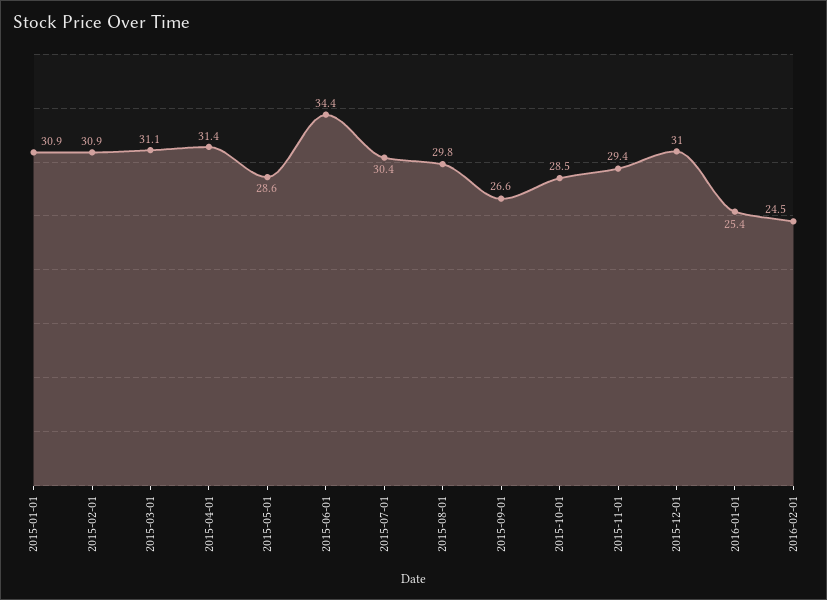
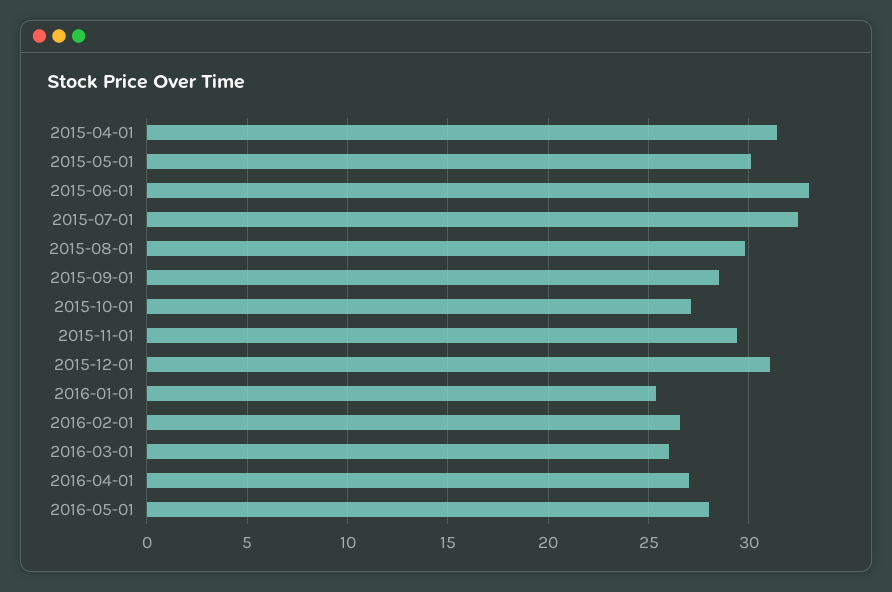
2015-01-01: 30.9 -> none
2015-02-01: 30.9 -> none
2015-03-01: 31.1 -> none
2015-05-01: 28.6 -> 30
2015-06-01: 34.4 -> 33
2015-07-01: 30.4 -> 32.5
2015-09-01: 26.6 -> 28.5
2015-10-01: 28.5 -> 27
2016-02-01: 24.5 -> 26.5
2016-03-01: none -> 26
2016-04-01: none -> 27
2016-05-01: none -> 28

